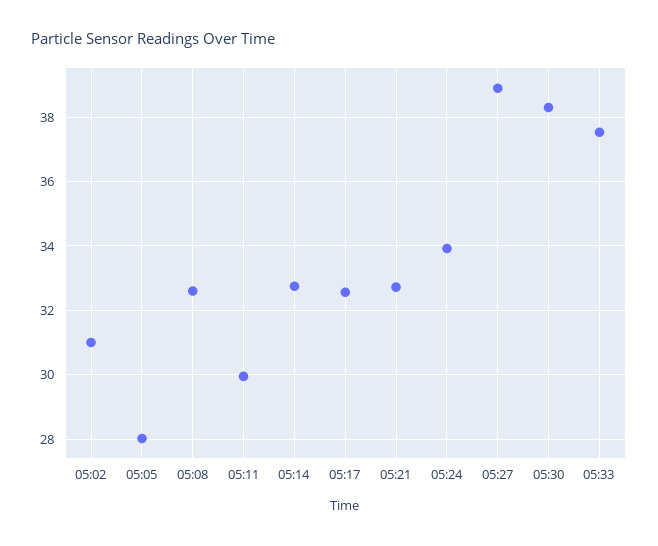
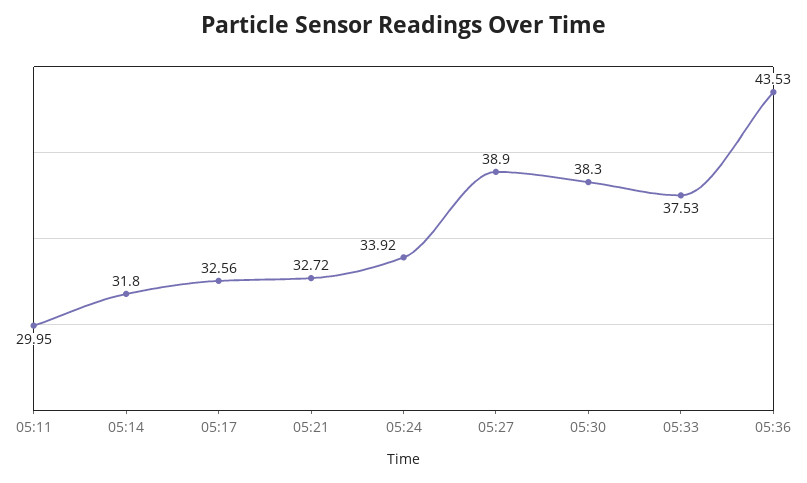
05:02: 31 -> none
05:05: 28 -> none
05:08: 32.6 -> none
05:14: 32.8 -> 31.8
05:36: none -> 43.53

